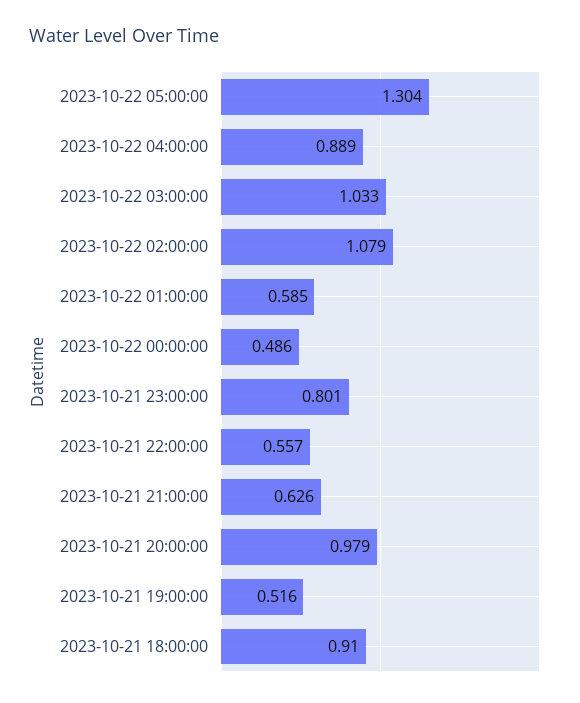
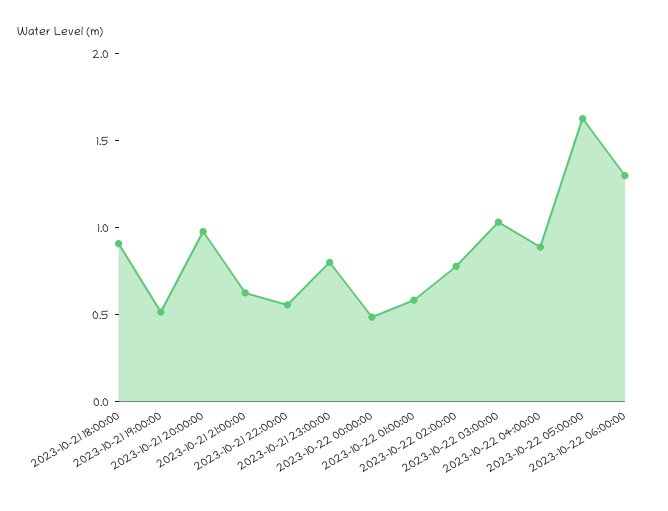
2023-10-22 05:00:00: 1.304 -> 1.6
2023-10-22 02:00:00: 1.079 -> 0.8
2023-10-22 06:00:00: none -> 1.3

